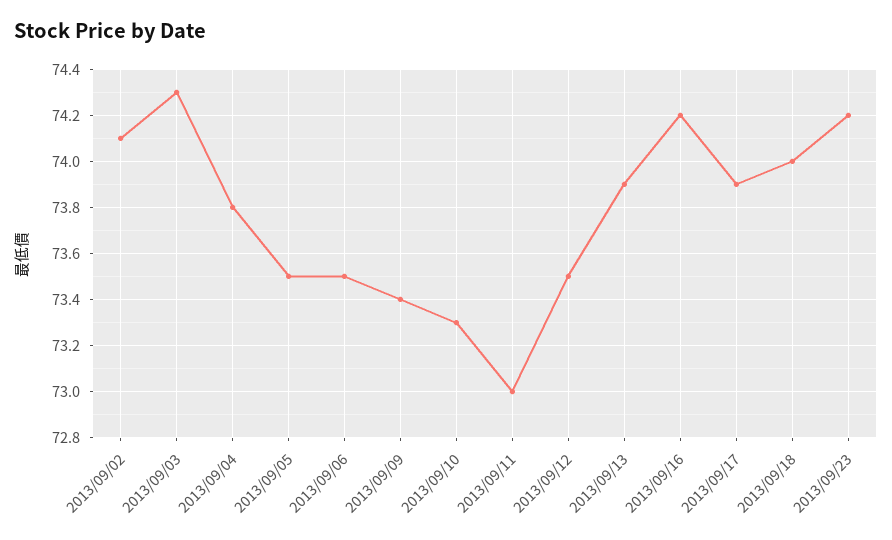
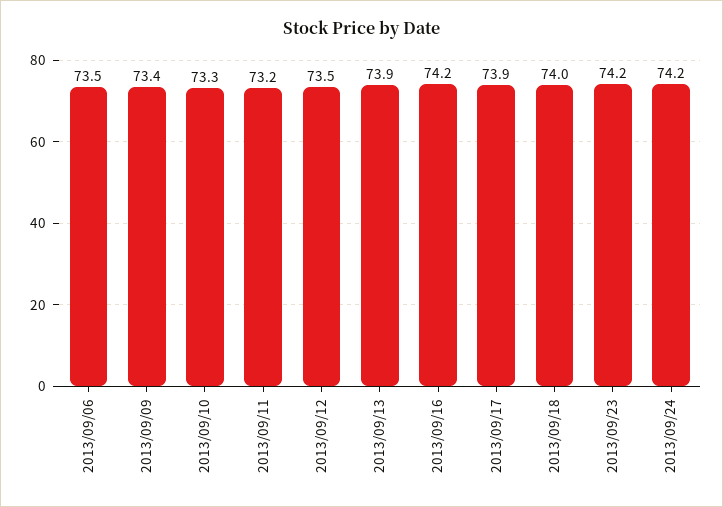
2013/09/02: 74.1 -> none
2013/09/03: 74.3 -> none
2013/09/04: 73.8 -> none
2013/09/05: 73.5 -> none
2013/09/11: 73 -> 73.2
2013/09/24: none -> 74.2

